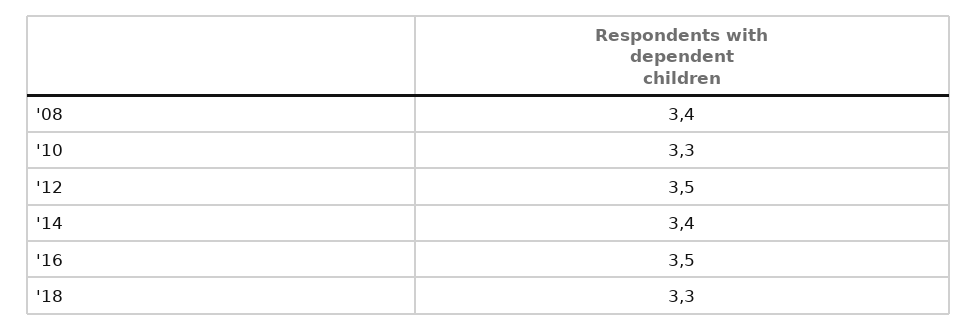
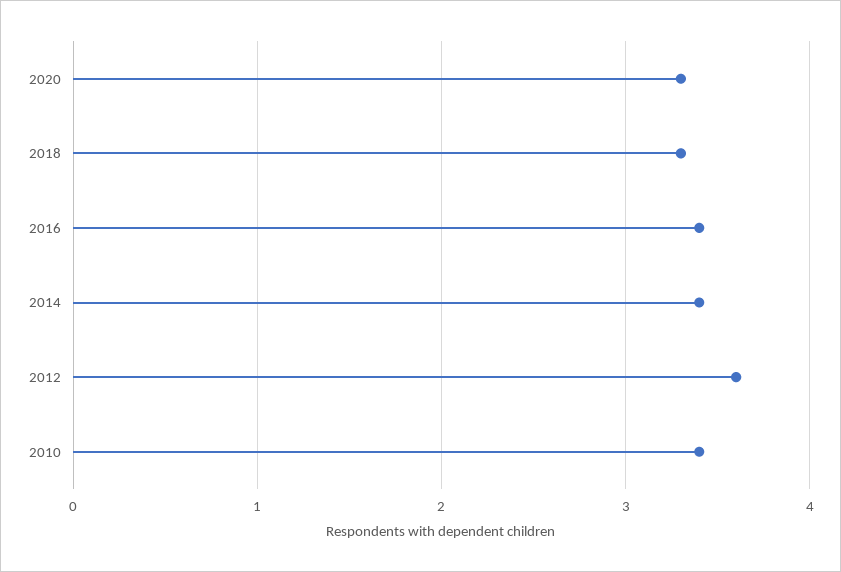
'08: 3.4 -> none
'10: 3.3 -> 3.4
'12: 3.5 -> 3.6
'16: 3.5 -> 3.4
2020: none -> 3.3

